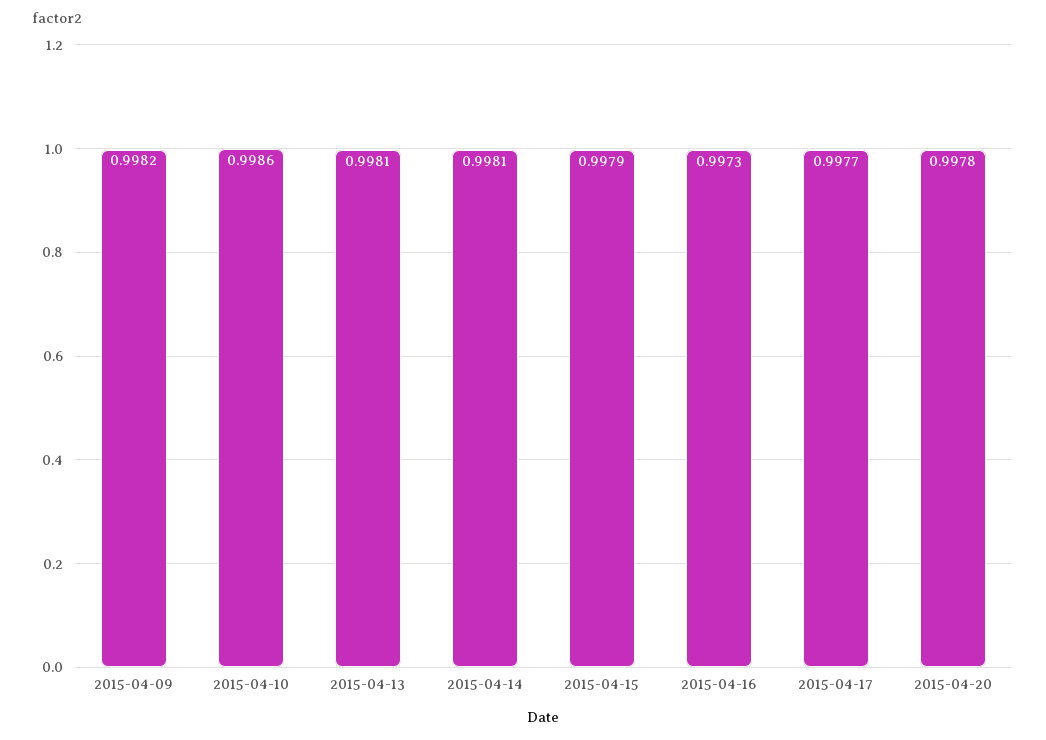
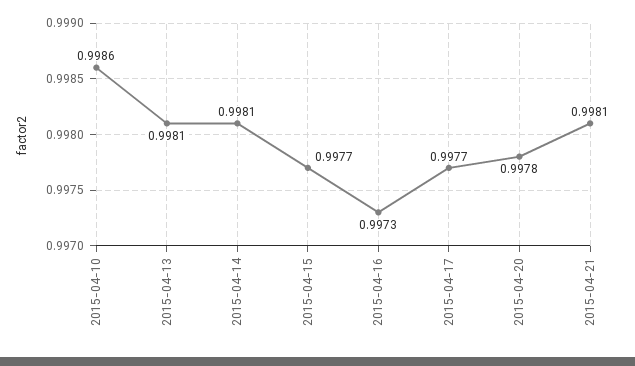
2015-04-09: 0.9982 -> none
2015-04-15: 0.9979 -> 0.9977
2015-04-21: none -> 0.9981

